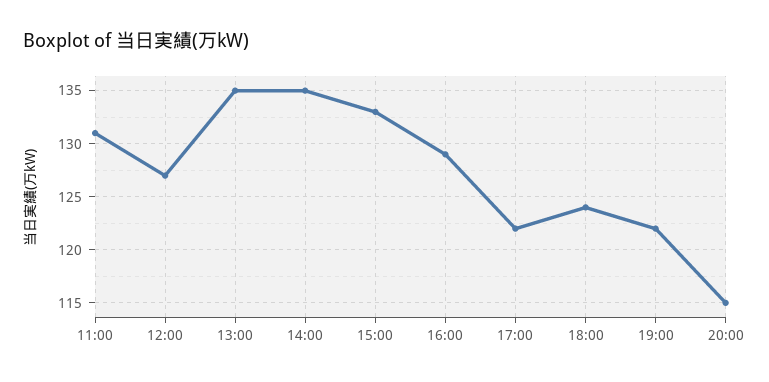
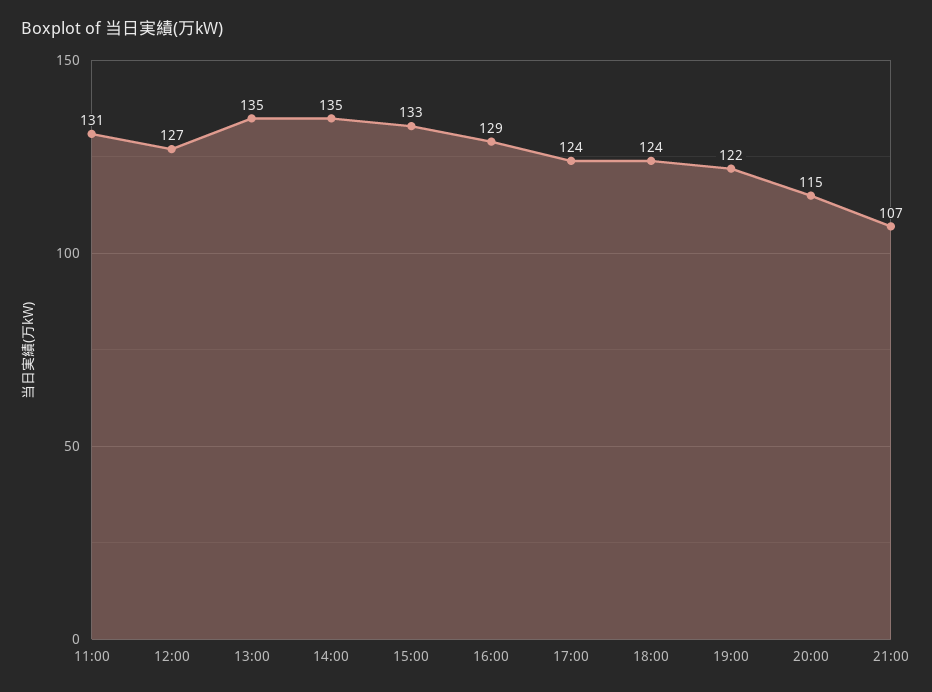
17:00: 122 -> 124
21:00: none -> 107

